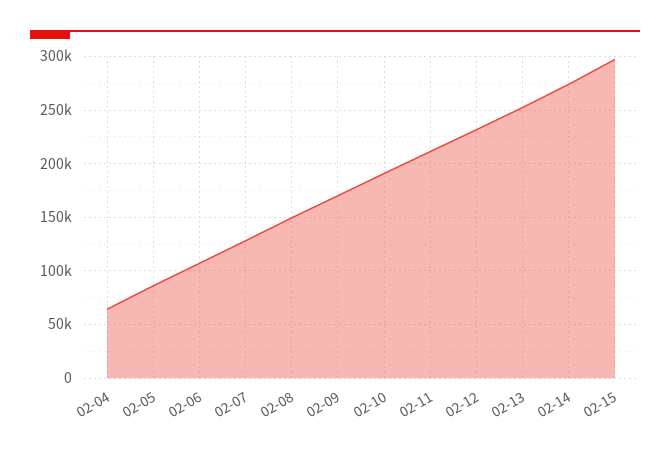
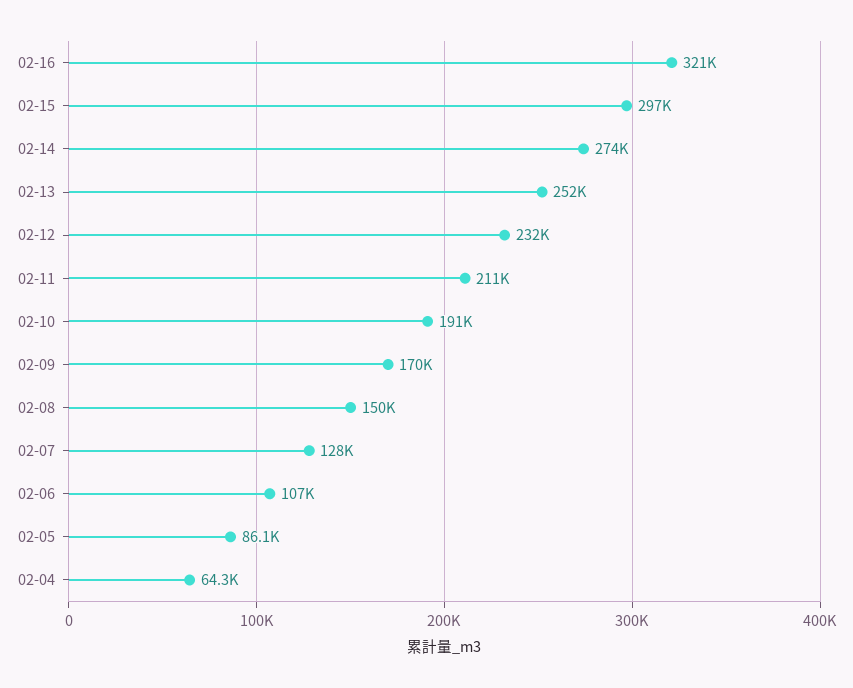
02-16: none -> 321000

